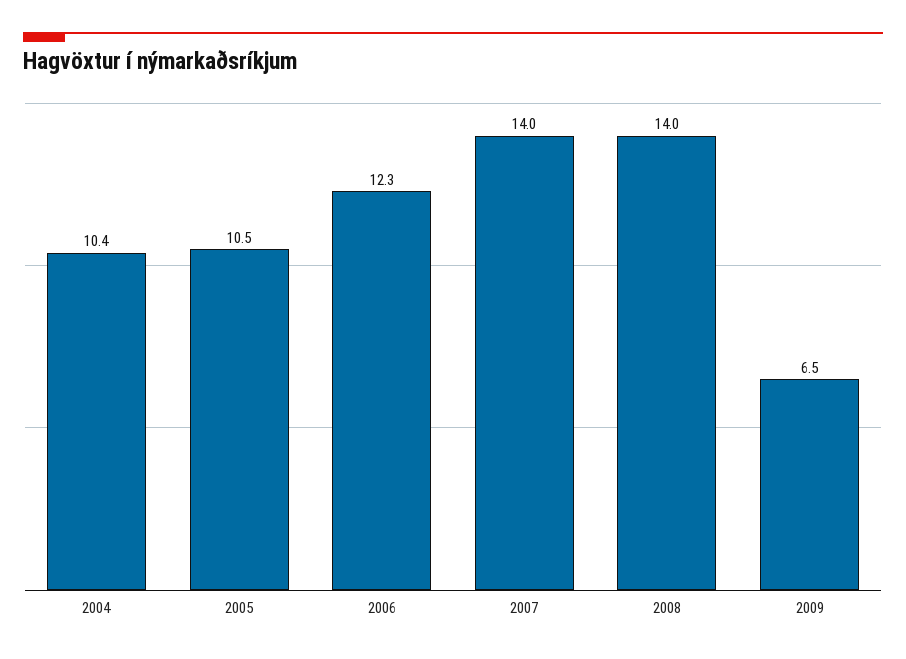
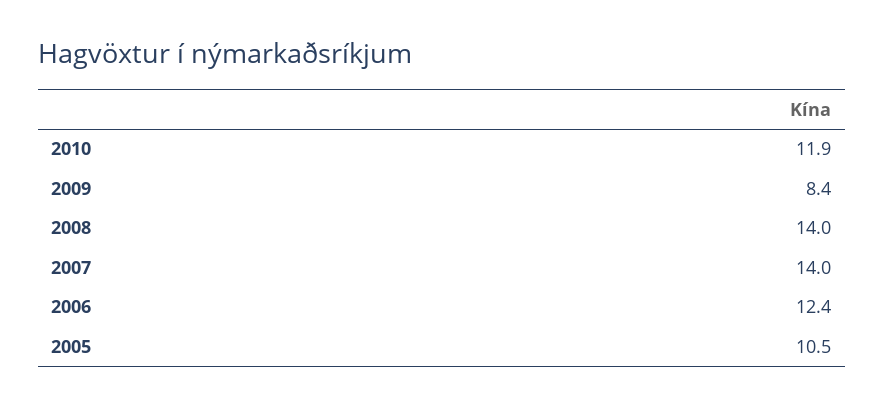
2004: 10.4 -> none
2006: 12.3 -> 12.4
2009: 6.5 -> 8.4
2010: none -> 11.9

